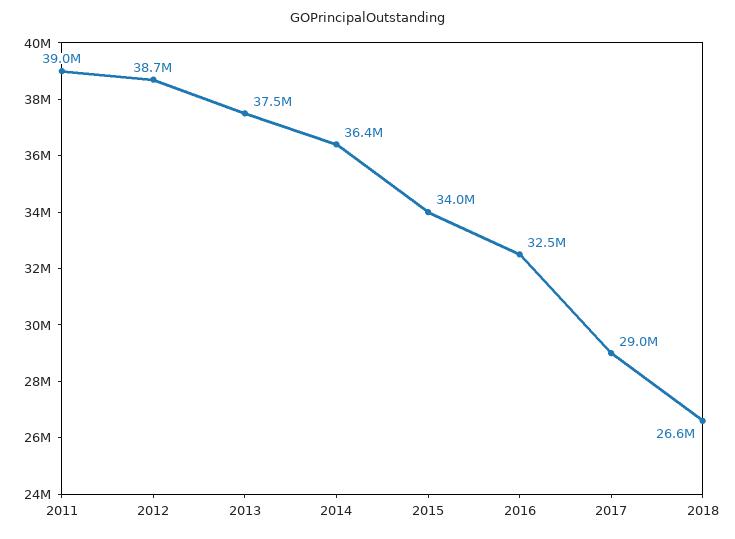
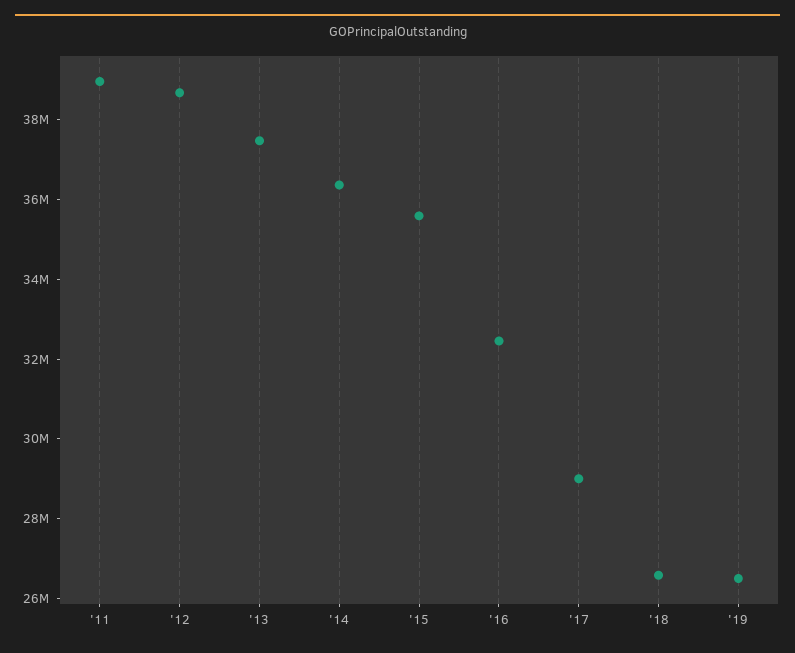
2015: 34000000 -> 35500000
'19: none -> 26500000

